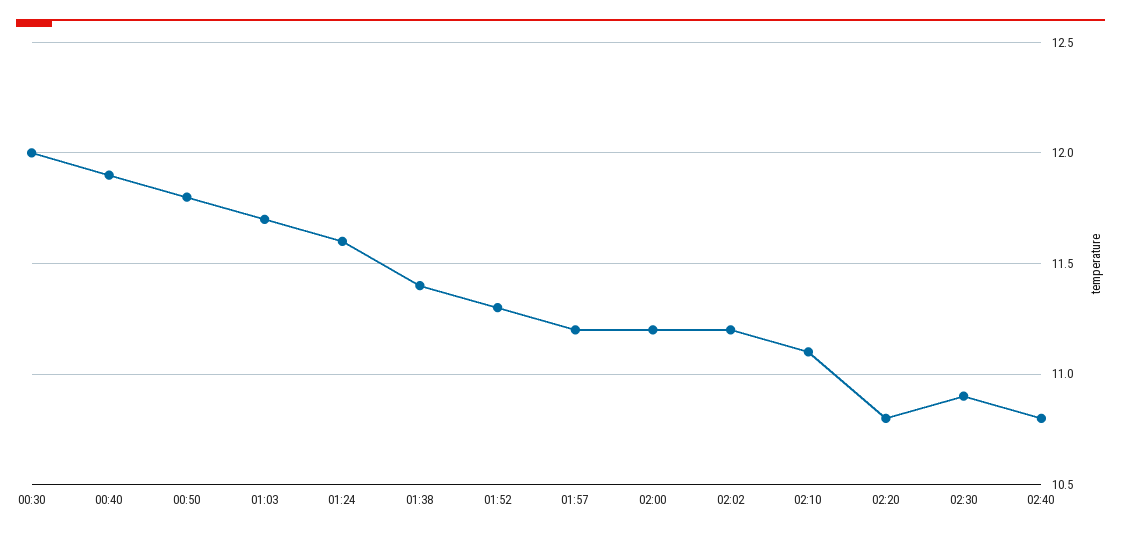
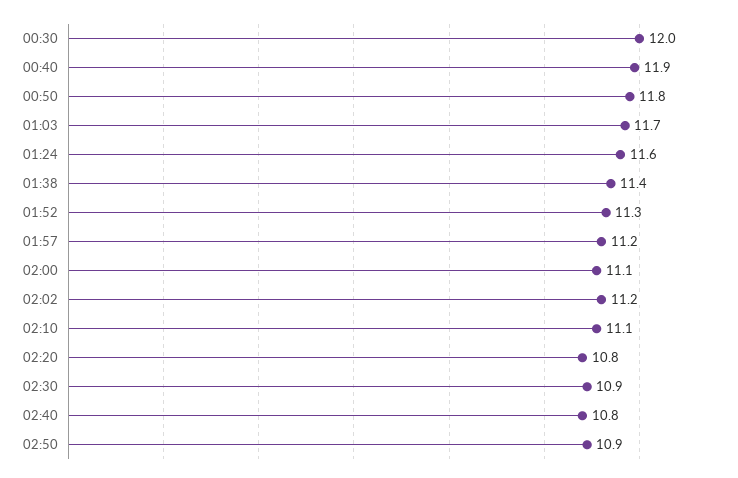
02:00: 11.2 -> 11.1
02:50: none -> 10.9

